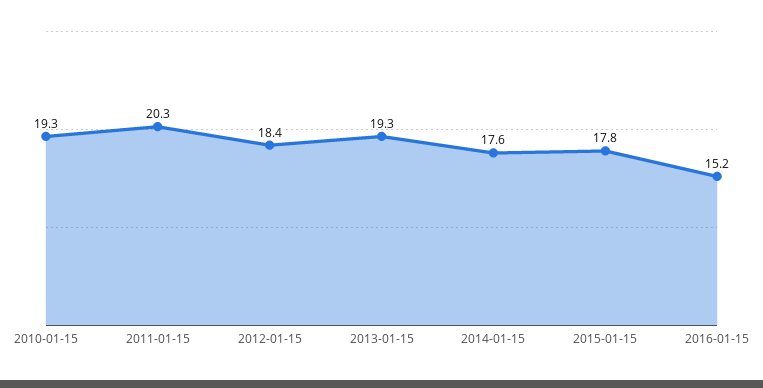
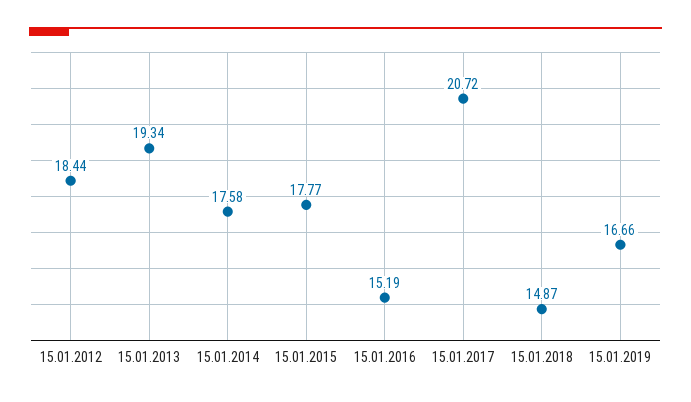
2010-01-15: 19.3 -> none
2011-01-15: 20.3 -> none
15.01.2017: none -> 20.72
15.01.2018: none -> 14.87
15.01.2019: none -> 16.66

